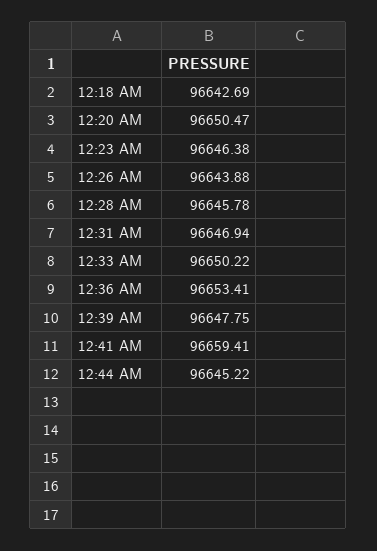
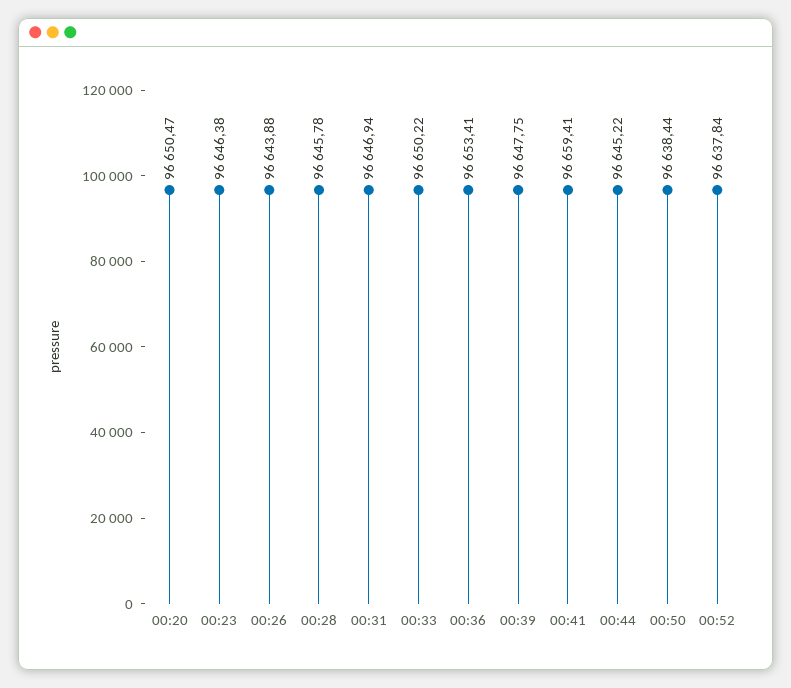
12:18 AM: 96642.69 -> none
00:50: none -> 96638.44
00:52: none -> 96637.84

